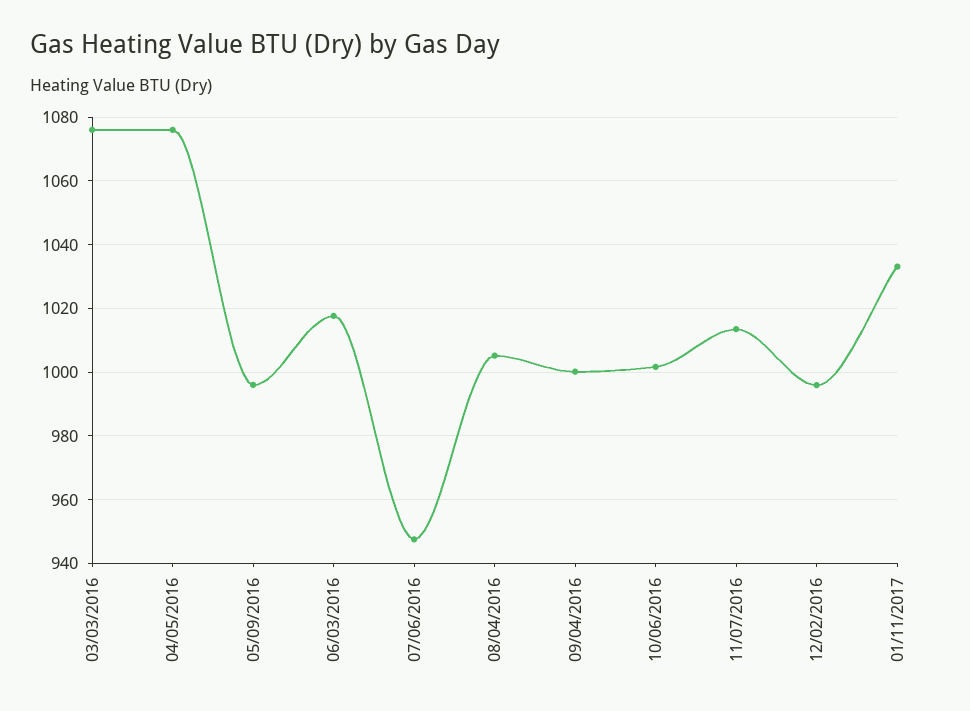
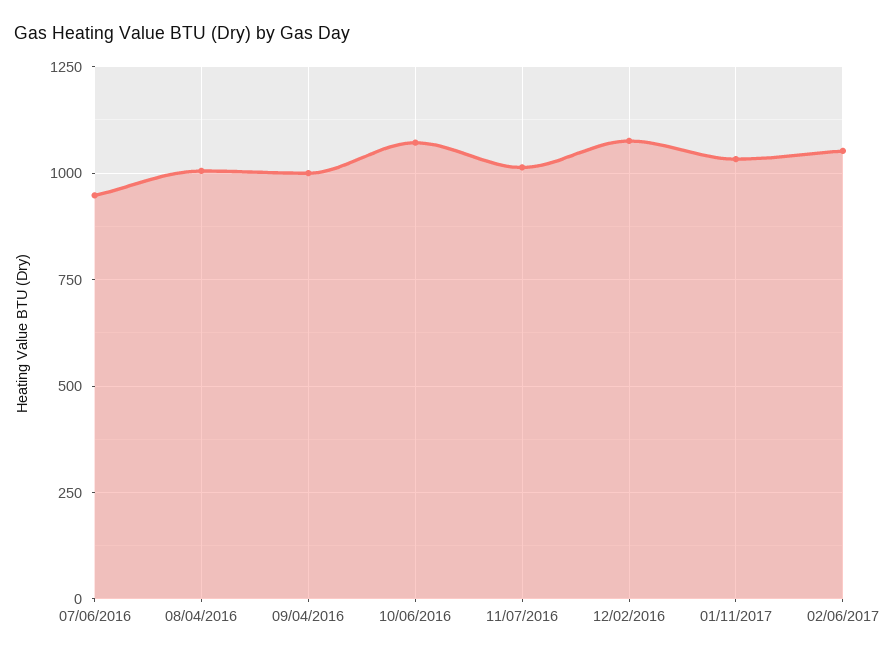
03/03/2016: 1076 -> none
04/05/2016: 1076 -> none
05/09/2016: 996 -> none
06/03/2016: 1018 -> none
10/06/2016: 1002 -> 1075
12/02/2016: 996 -> 1075
02/06/2017: none -> 1050

